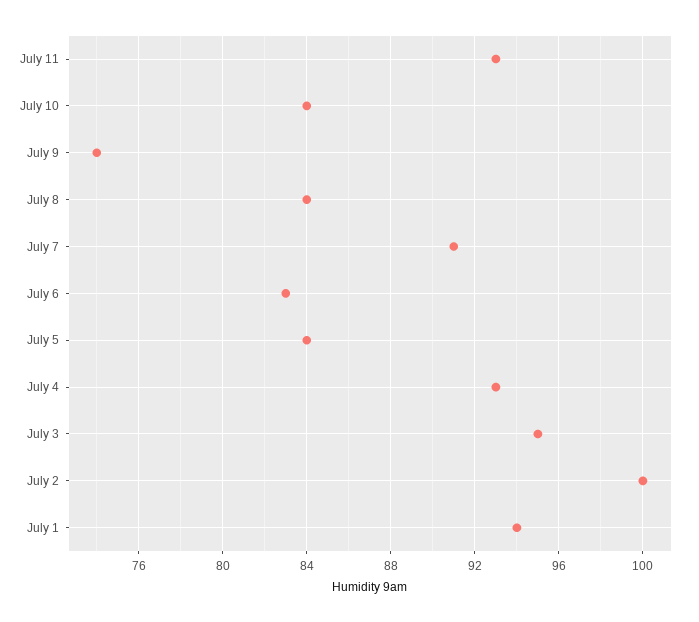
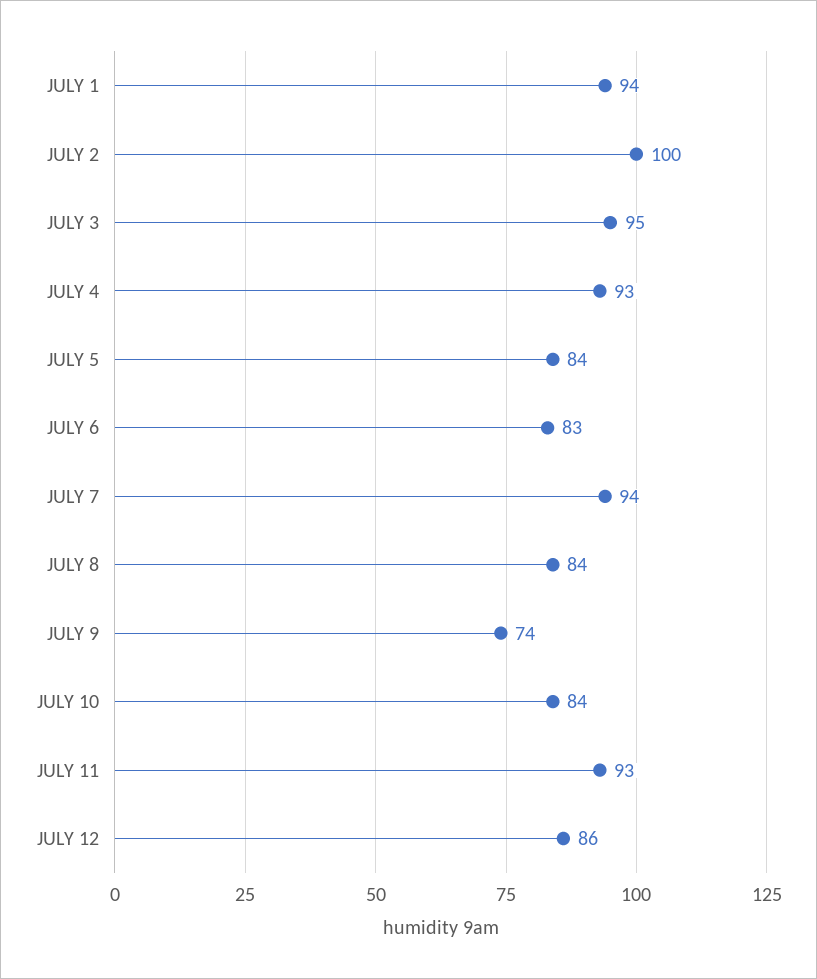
July 7: 91 -> 94
JULY 12: none -> 86

